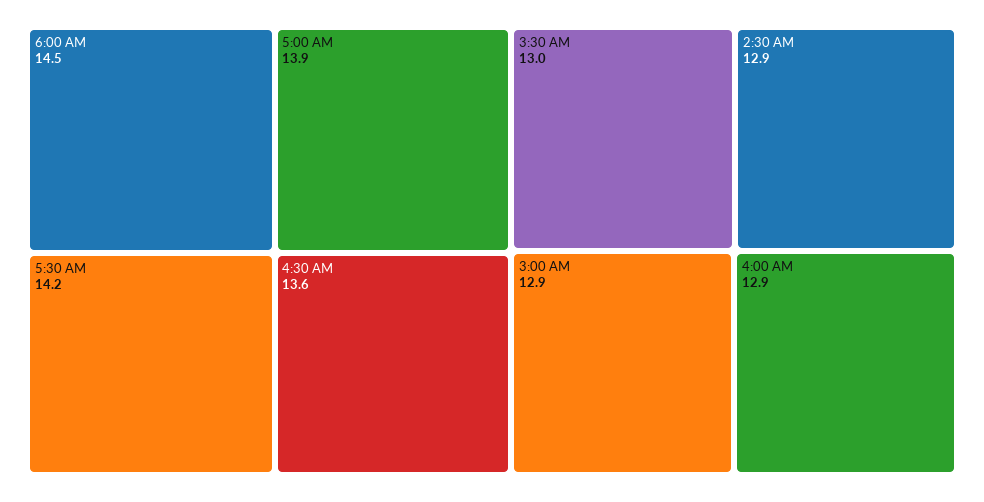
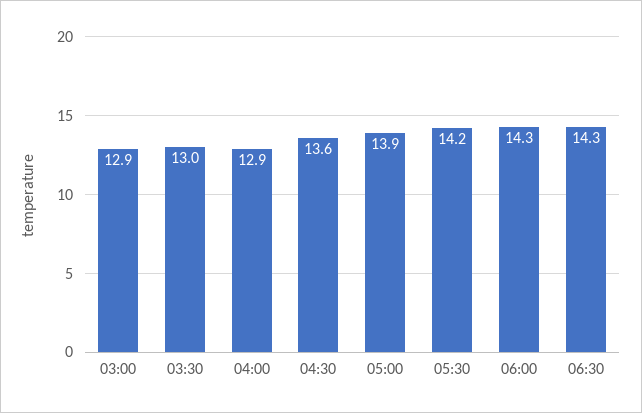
6:00 AM: 14.5 -> 14.3
2:30 AM: 12.9 -> none
06:30: none -> 14.3

